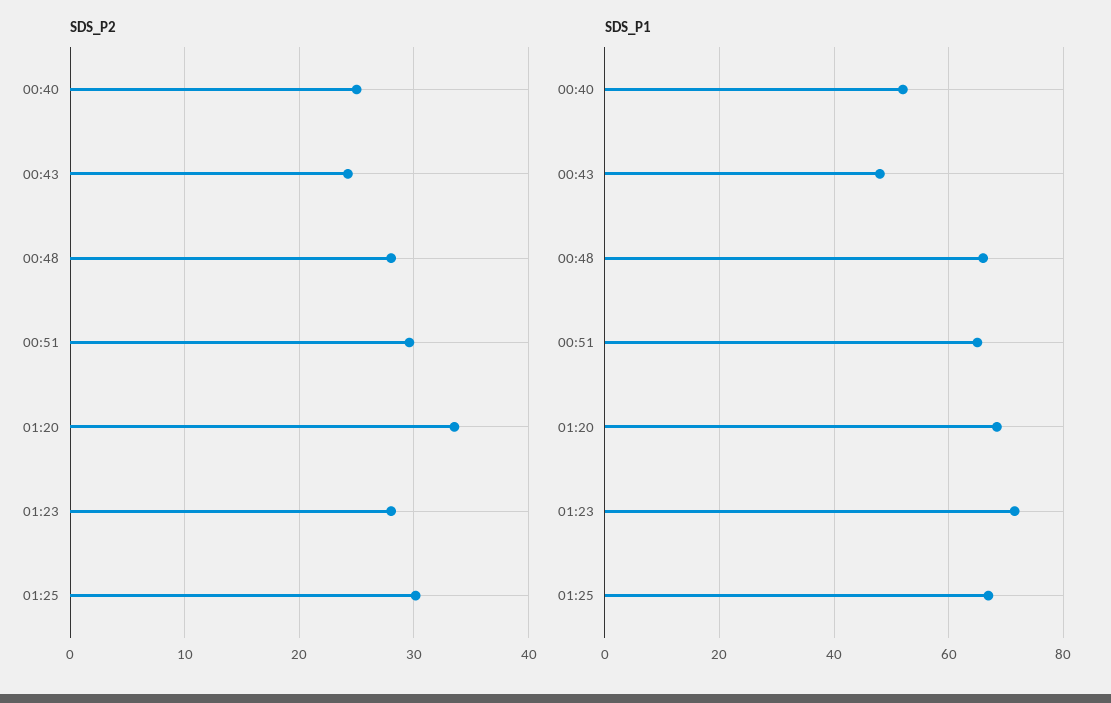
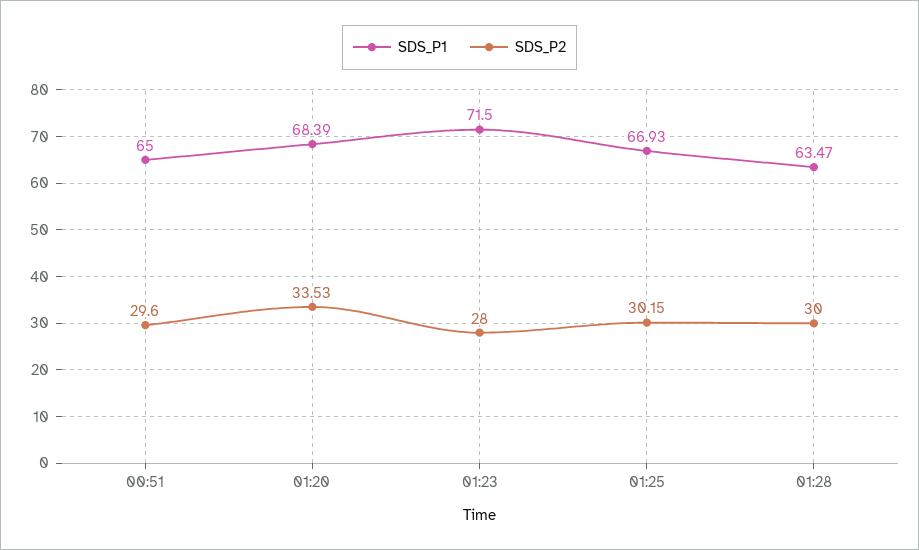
SDS_P2, 00:40: 25 -> none
SDS_P2, 00:43: 24 -> none
SDS_P2, 00:48: 28 -> none
SDS_P1, 00:40: 52 -> none
SDS_P1, 00:43: 48 -> none
SDS_P1, 00:48: 66 -> none
SDS_P1, 01:28: none -> 63.47
SDS_P2, 01:28: none -> 30

